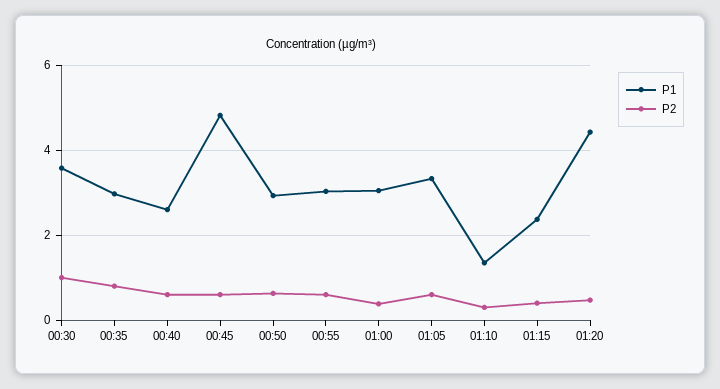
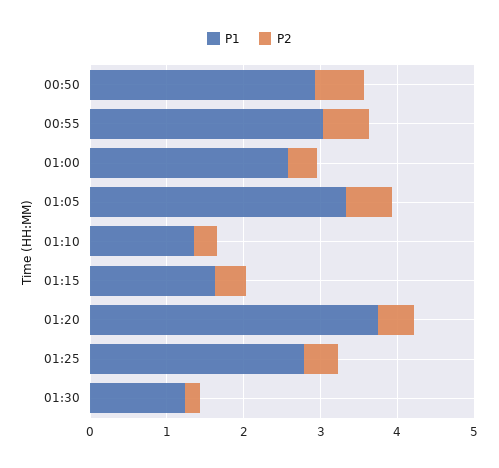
P1, 00:30: 3.6 -> none
P2, 00:30: 1 -> none
P1, 00:35: 3 -> none
P2, 00:35: 0.8 -> none
P1, 00:40: 2.6 -> none
P2, 00:40: 0.6 -> none
P1, 00:45: 4.8 -> none
P2, 00:45: 0.6 -> none
P1, 01:00: 3 -> 2.6
P1, 01:15: 2.4 -> 1.6
P1, 01:20: 4.4 -> 3.8
P1, 01:25: none -> 2.8
P2, 01:25: none -> 0.4
P1, 01:30: none -> 1.2
P2, 01:30: none -> 0.2

